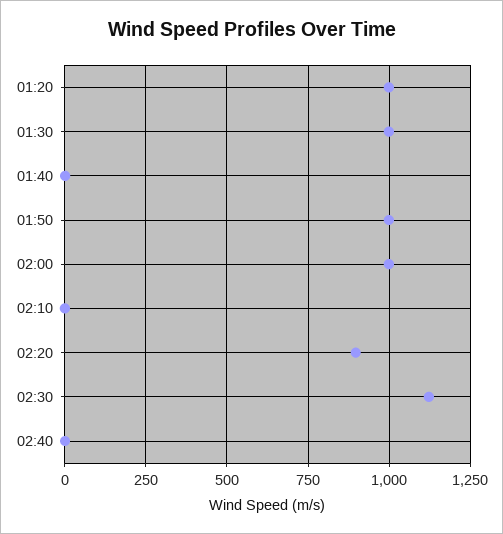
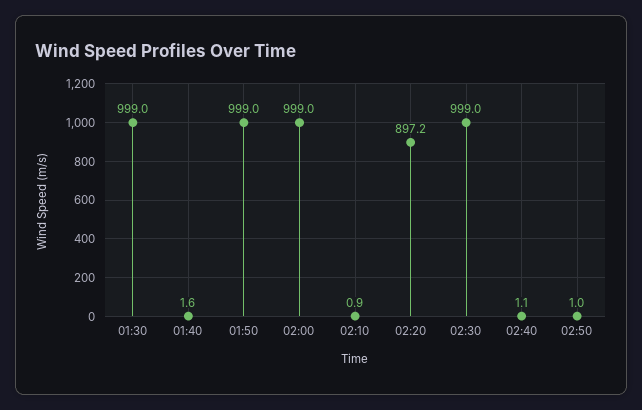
01:20: 1000 -> none
02:30: 1125 -> 999
02:50: none -> 1

